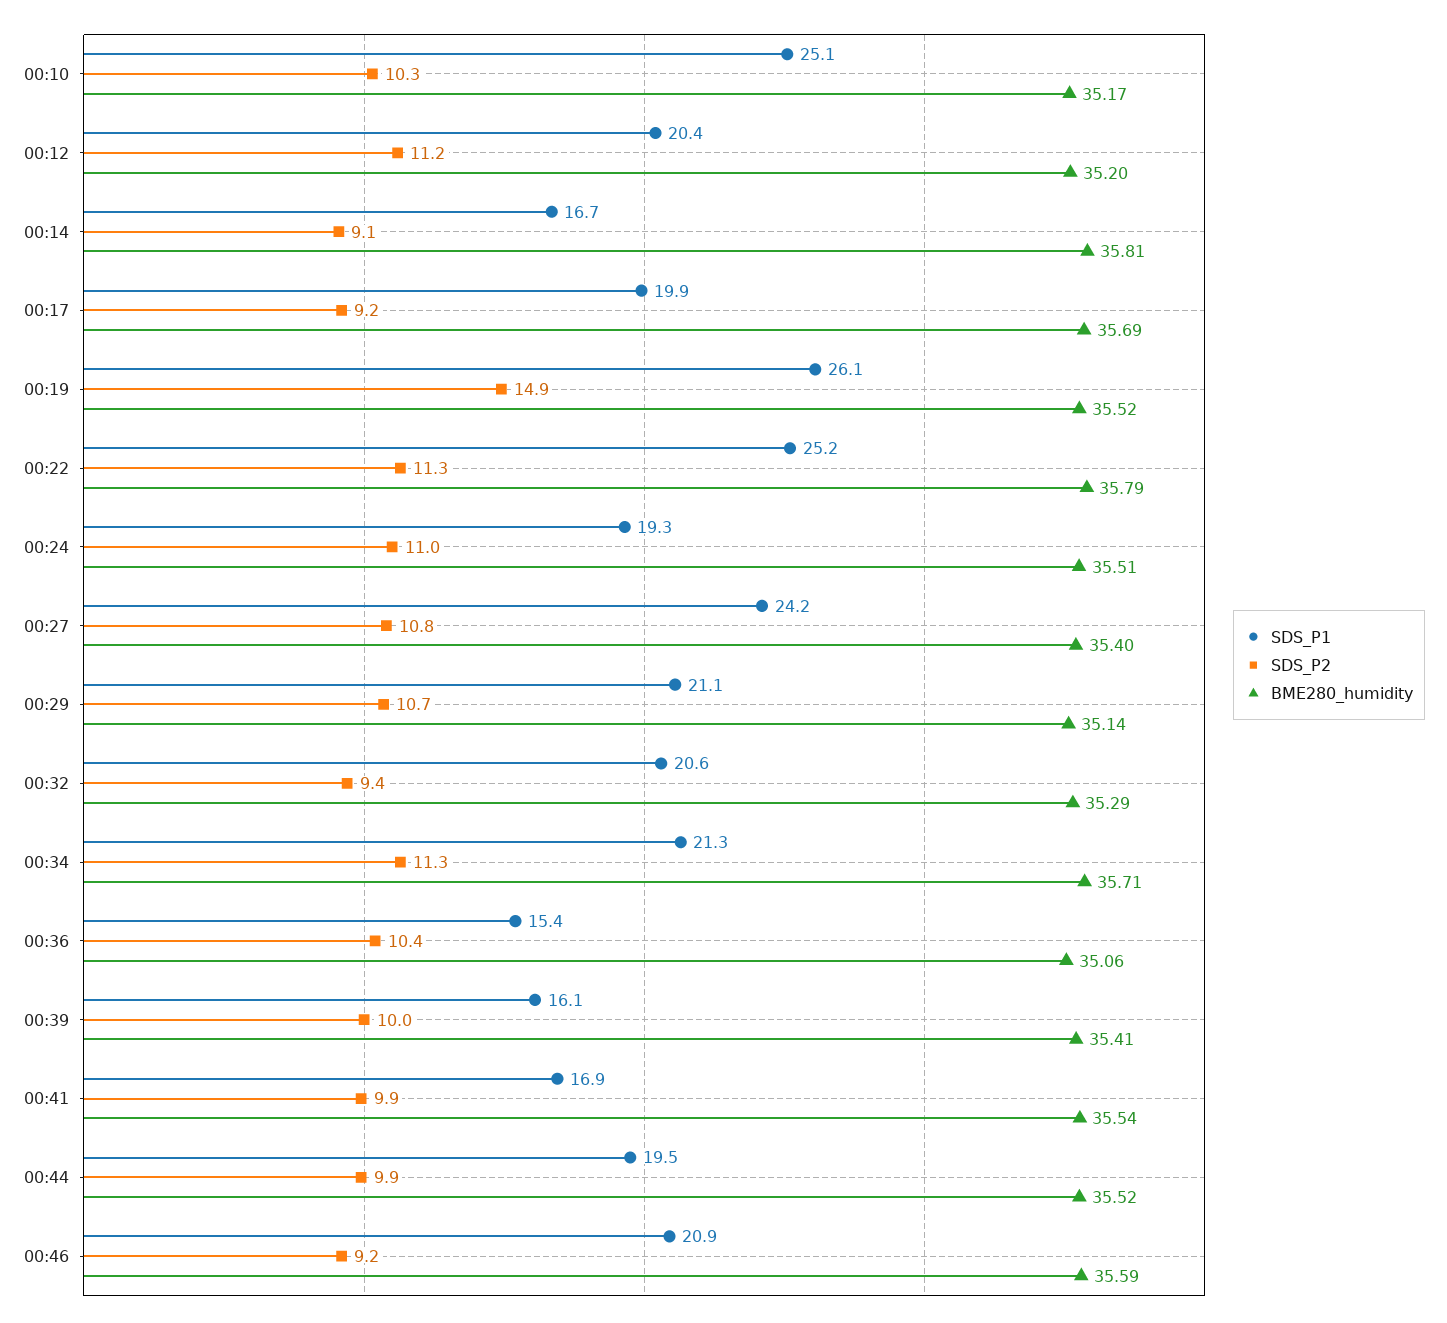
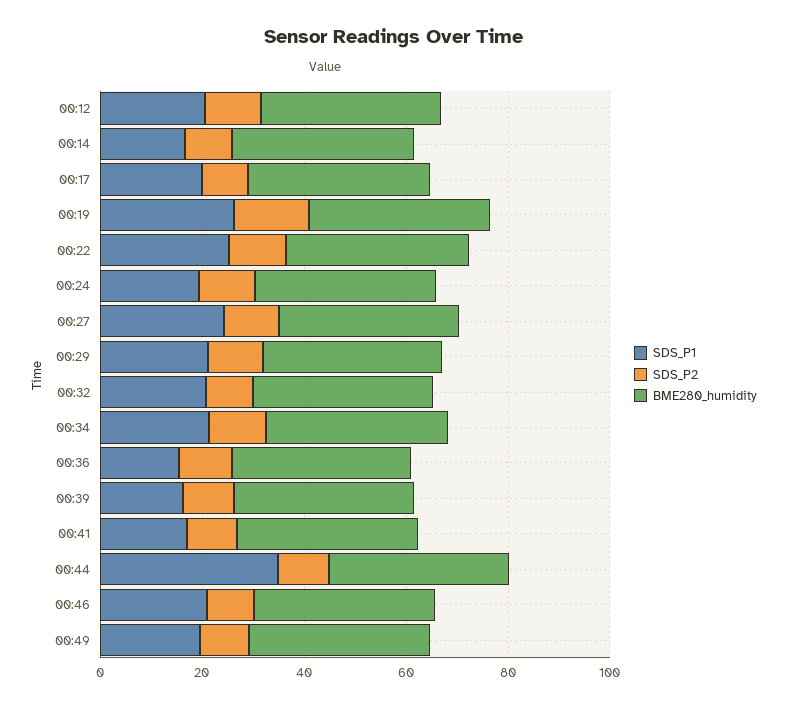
SDS_P1, 00:10: 25.1 -> none
SDS_P2, 00:10: 10.3 -> none
BME280_humidity, 00:10: 35.17 -> none
SDS_P1, 00:44: 19.5 -> 35
SDS_P1, 00:49: none -> 20
SDS_P2, 00:49: none -> 10
BME280_humidity, 00:49: none -> 35

